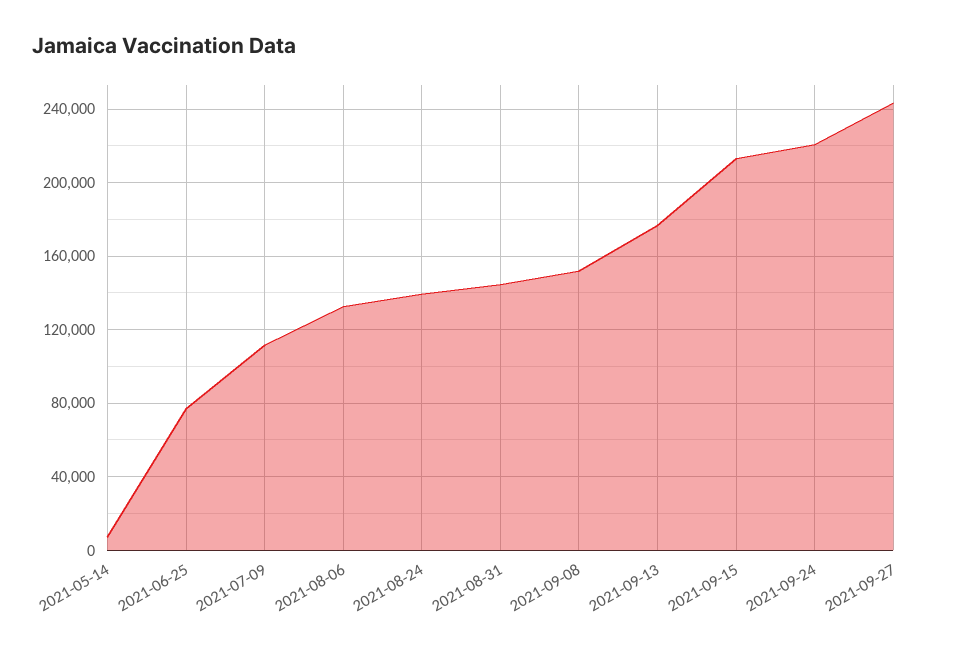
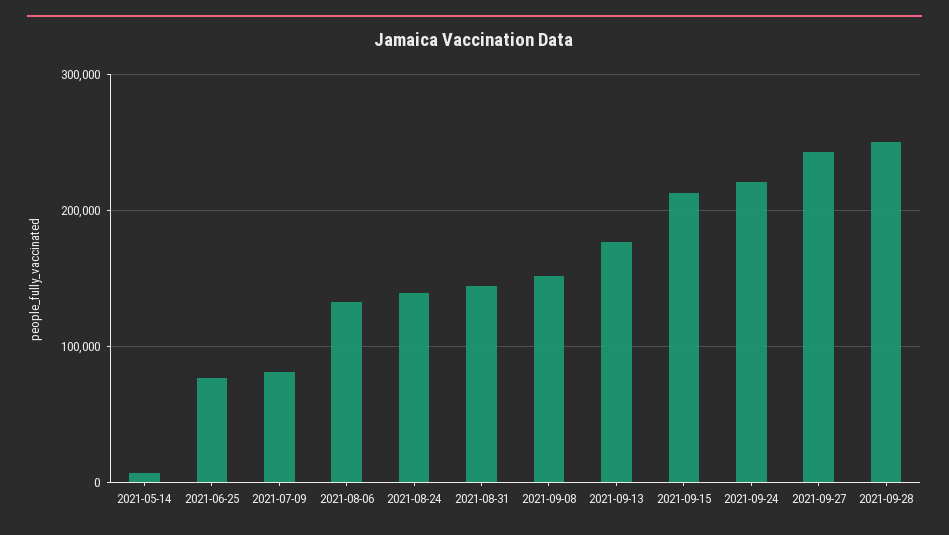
2021-07-09: 110000 -> 80000
2021-09-28: none -> 250000

